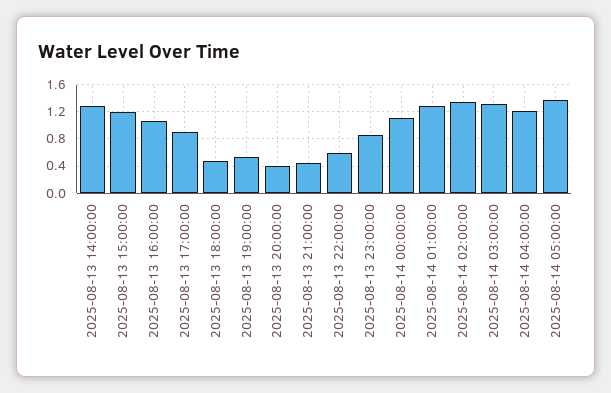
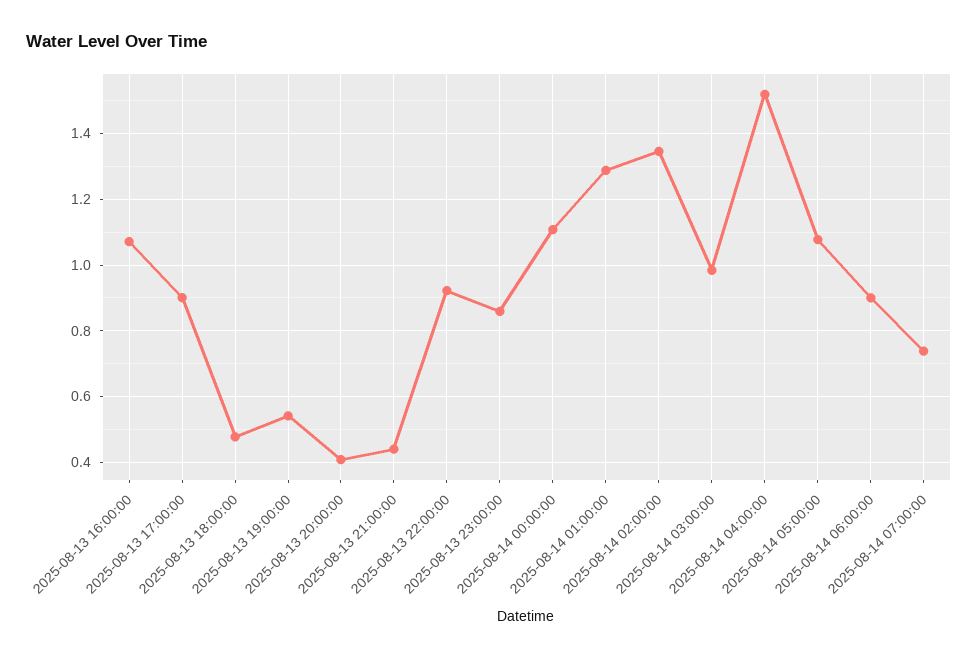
2025-08-13 14:00:00: 1.3 -> none
2025-08-13 15:00:00: 1.2 -> none
2025-08-13 22:00:00: 0.6 -> 0.92
2025-08-14 03:00:00: 1.3 -> 0.98
2025-08-14 04:00:00: 1.2 -> 1.52
2025-08-14 05:00:00: 1.4 -> 1.08
2025-08-14 06:00:00: none -> 0.9
2025-08-14 07:00:00: none -> 0.74

